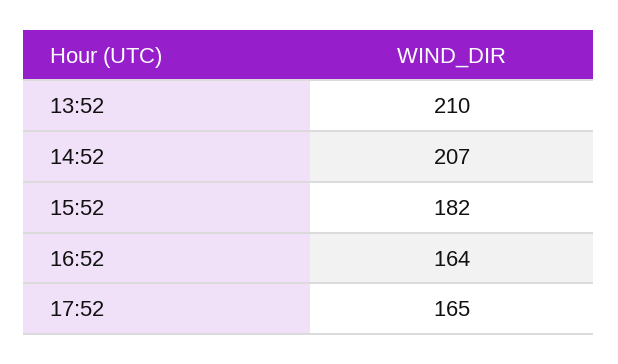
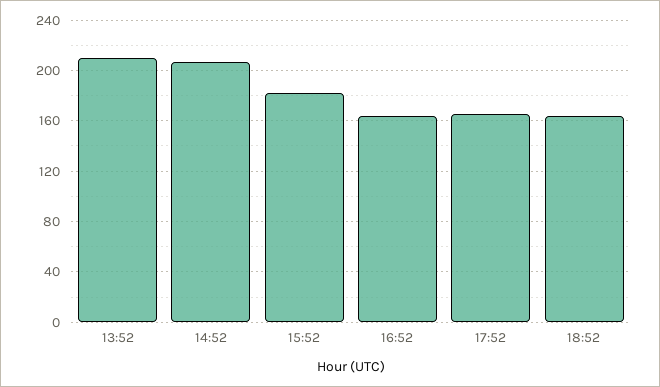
18:52: none -> 165

